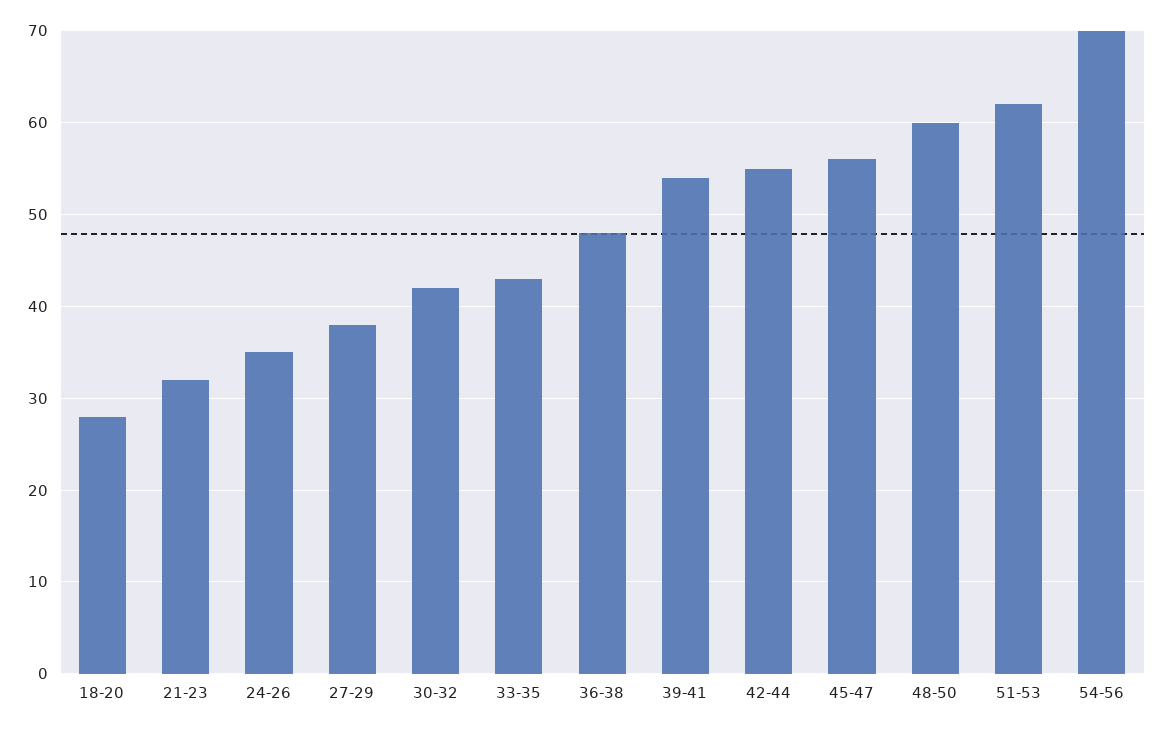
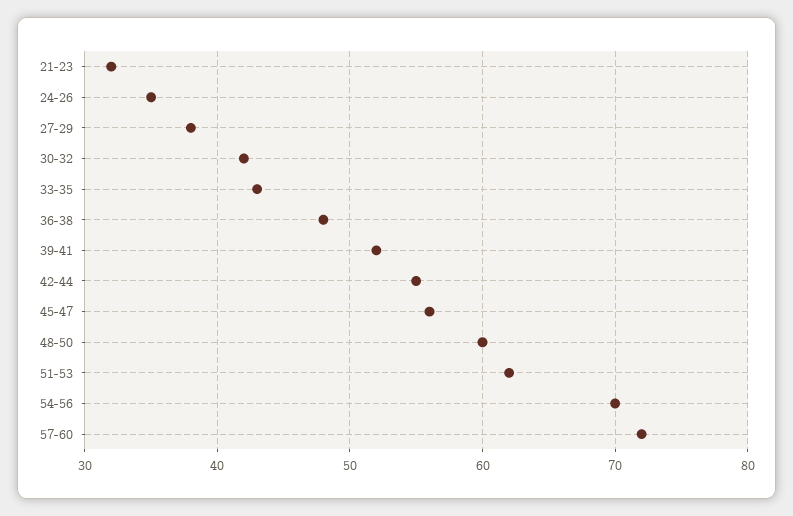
18-20: 28 -> none
39-41: 54 -> 52
57-60: none -> 72

